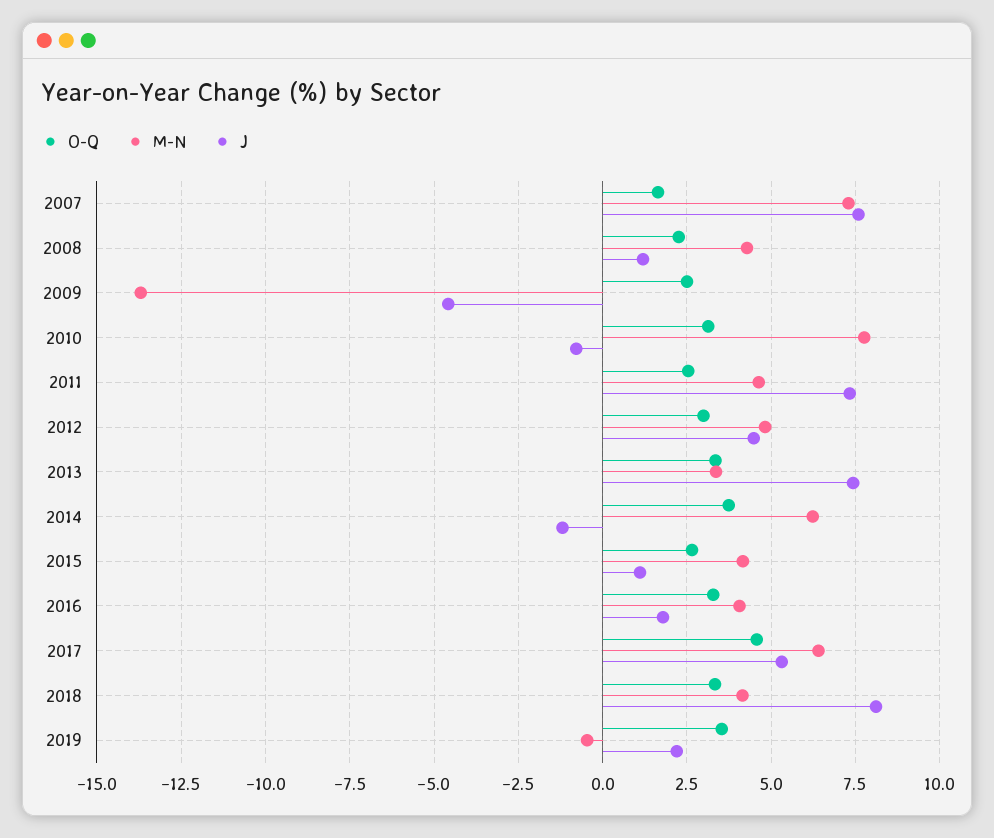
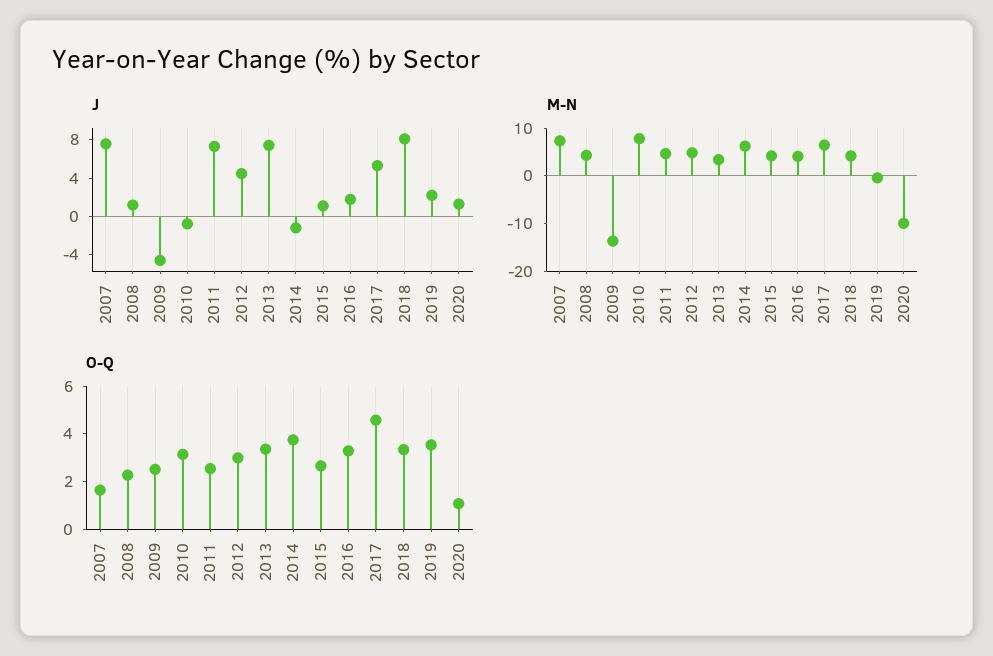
J, 2020: none -> 1
M-N, 2020: none -> -10
O-Q, 2020: none -> 1

